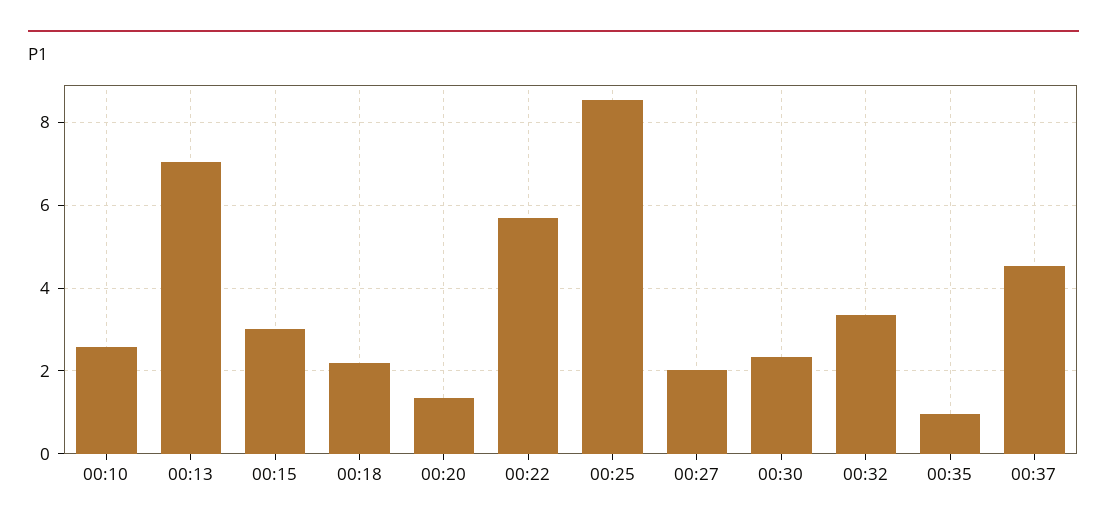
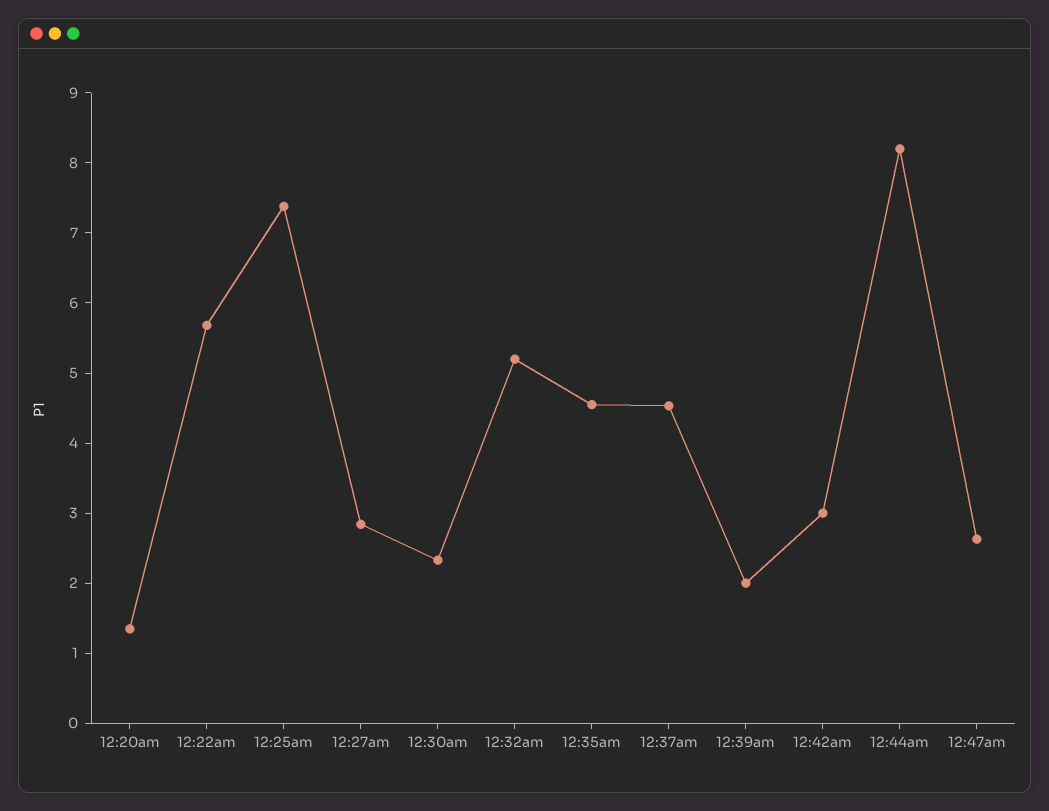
00:10: 2.6 -> none
00:13: 7 -> none
00:15: 3 -> none
00:18: 2.2 -> none
00:25: 8.6 -> 7.4
00:27: 2 -> 2.8
00:32: 3.4 -> 5.2
00:35: 1 -> 4.6
12:39am: none -> 2
12:42am: none -> 3
12:44am: none -> 8.2
12:47am: none -> 2.6

